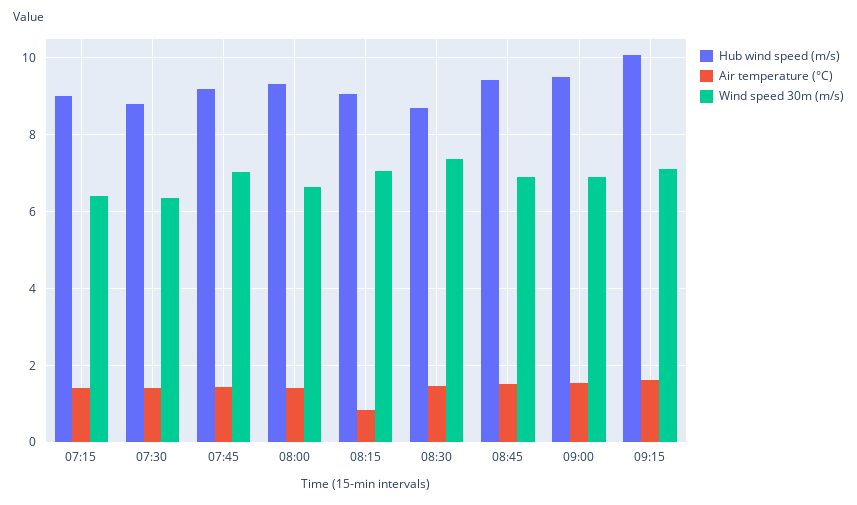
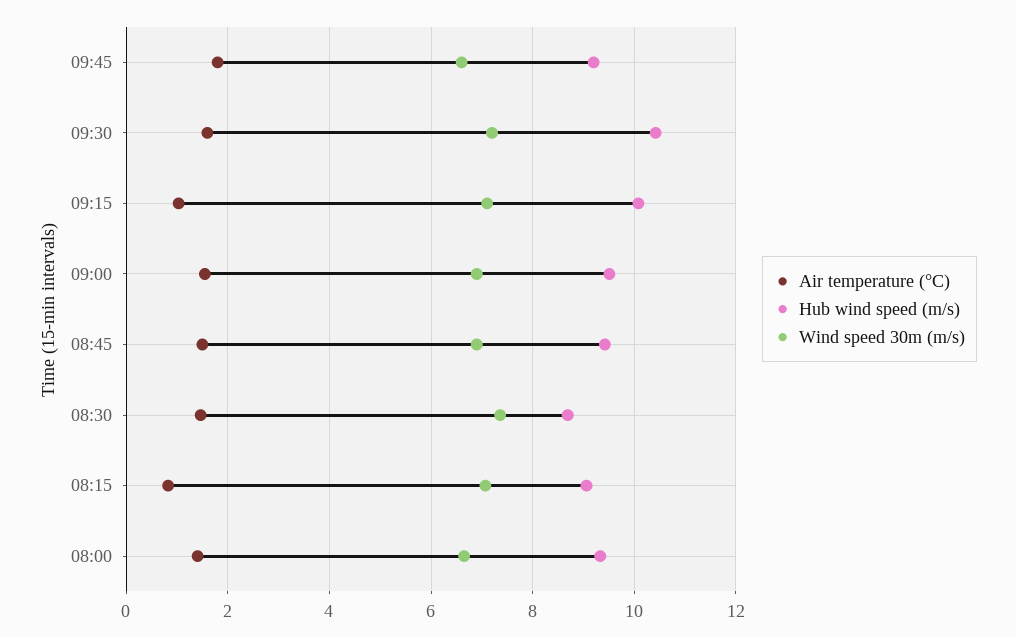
Hub wind speed (m/s), 07:15: 9 -> none
Air temperature (°C), 07:15: 1.4 -> none
Wind speed 30m (m/s), 07:15: 6.4 -> none
Hub wind speed (m/s), 07:30: 8.8 -> none
Air temperature (°C), 07:30: 1.4 -> none
Wind speed 30m (m/s), 07:30: 6.4 -> none
Hub wind speed (m/s), 07:45: 9.2 -> none
Air temperature (°C), 07:45: 1.4 -> none
Wind speed 30m (m/s), 07:45: 7 -> none
Air temperature (°C), 09:15: 1.6 -> 1
Air temperature (°C), 09:45: none -> 1.8
Hub wind speed (m/s), 09:45: none -> 9.2
Wind speed 30m (m/s), 09:45: none -> 6.6
Air temperature (°C), 09:30: none -> 1.6
Hub wind speed (m/s), 09:30: none -> 10.4
Wind speed 30m (m/s), 09:30: none -> 7.2

